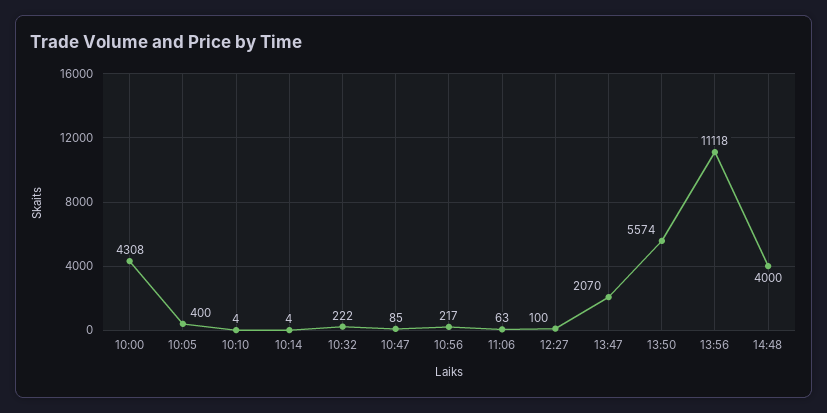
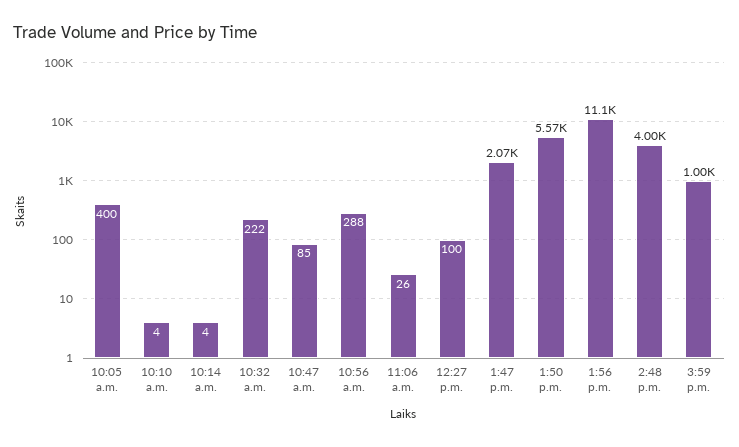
10:00: 4308 -> none
10:56: 217 -> 288
11:06: 63 -> 26
3:59 p.m.: none -> 1000

